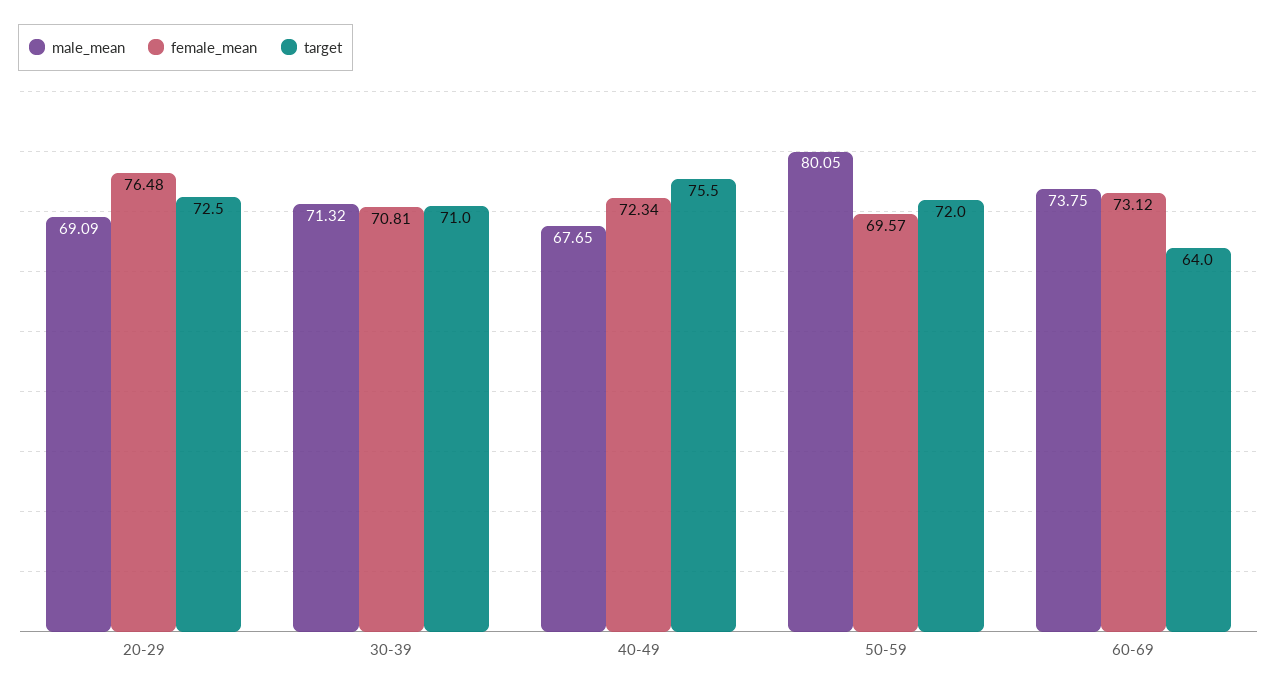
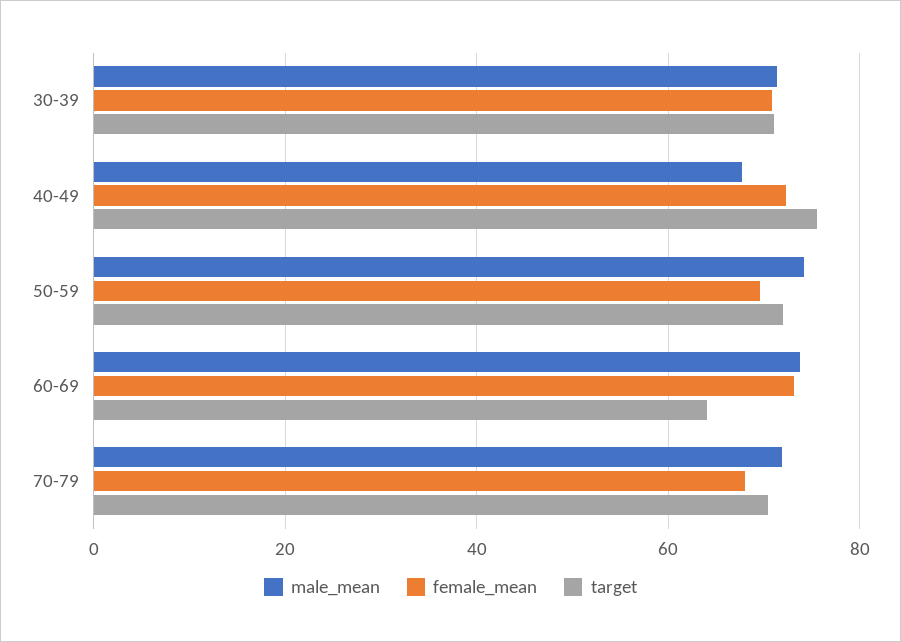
male_mean, 20-29: 69.09 -> none
female_mean, 20-29: 76.48 -> none
target, 20-29: 72.5 -> none
male_mean, 50-59: 80.05 -> 74
male_mean, 70-79: none -> 72
female_mean, 70-79: none -> 68
target, 70-79: none -> 70

